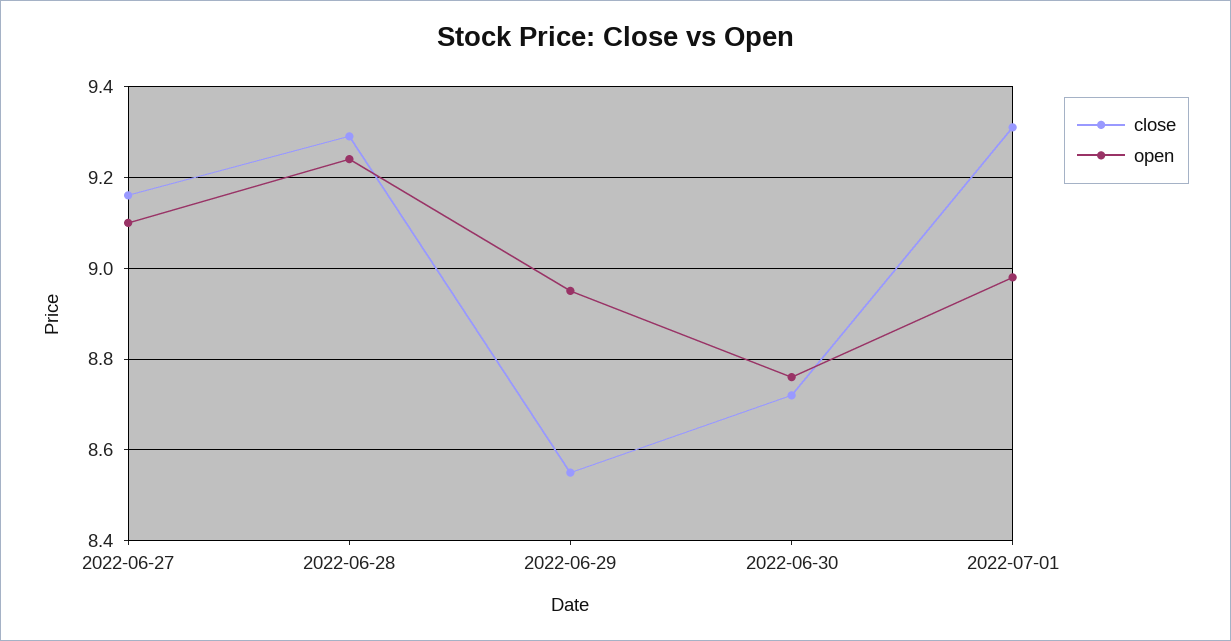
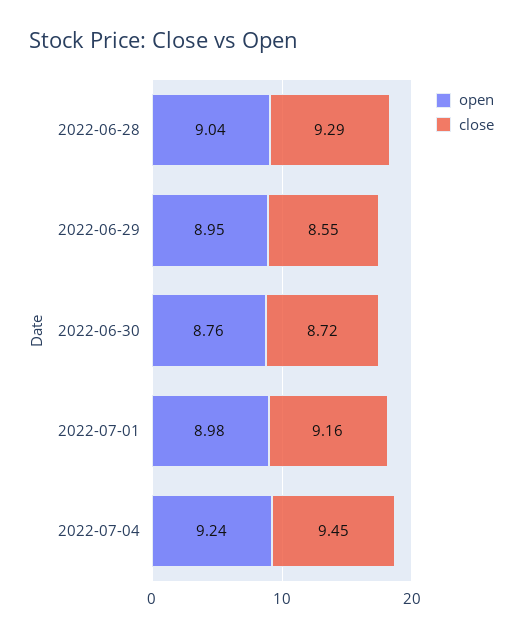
close, 2022-06-27: 9.15 -> none
open, 2022-06-27: 9.1 -> none
open, 2022-06-28: 9.25 -> 9.04
close, 2022-07-01: 9.3 -> 9.16
open, 2022-07-04: none -> 9.24
close, 2022-07-04: none -> 9.45

